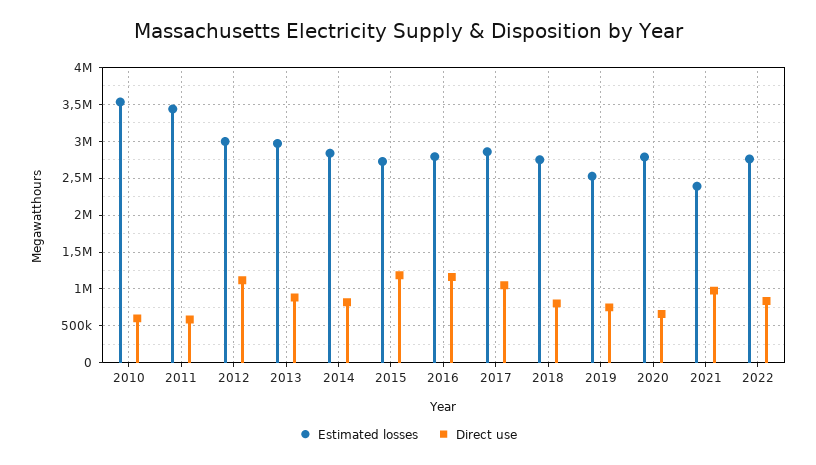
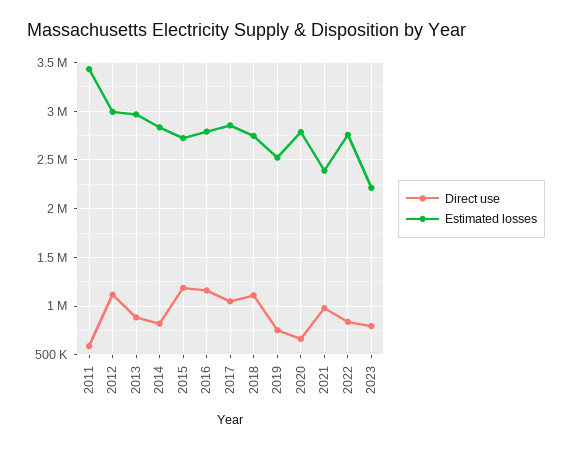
Estimated losses, 2010: 3500000 -> none
Direct use, 2010: 600000 -> none
Direct use, 2018: 800000 -> 1100000
Direct use, 2023: none -> 800000
Estimated losses, 2023: none -> 2200000

